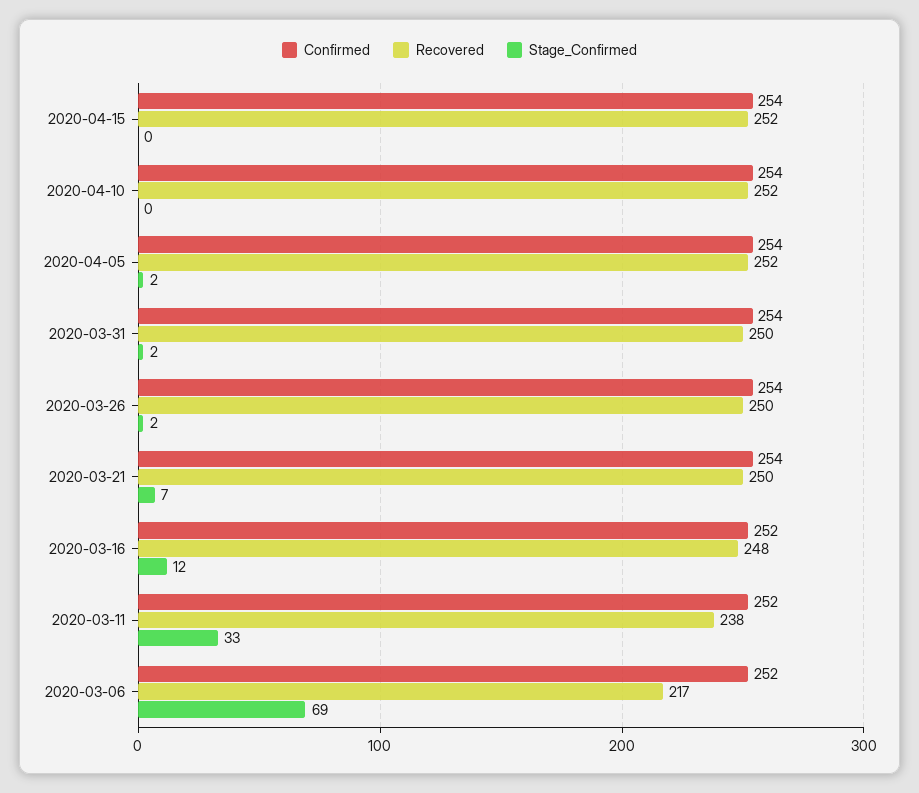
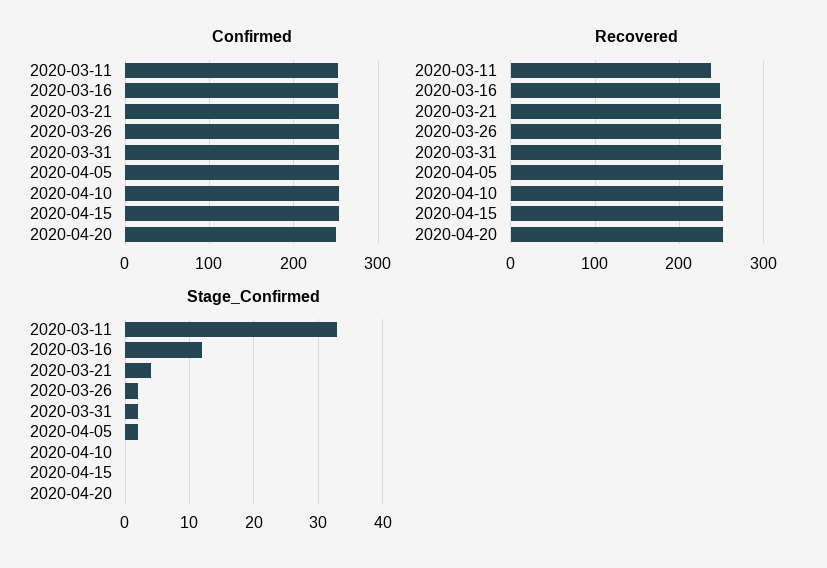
Stage_Confirmed, 2020-03-21: 7 -> 4
Confirmed, 2020-03-06: 252 -> none
Recovered, 2020-03-06: 217 -> none
Stage_Confirmed, 2020-03-06: 69 -> none
Confirmed, 2020-04-20: none -> 250
Recovered, 2020-04-20: none -> 250
Stage_Confirmed, 2020-04-20: none -> 0

